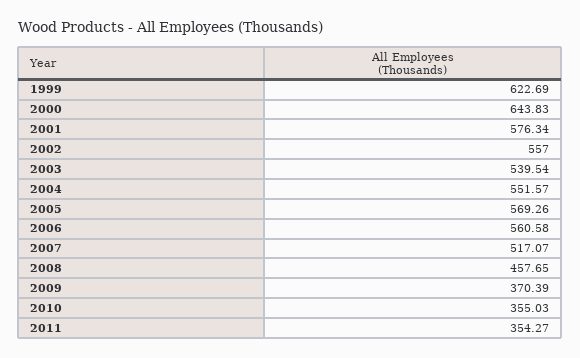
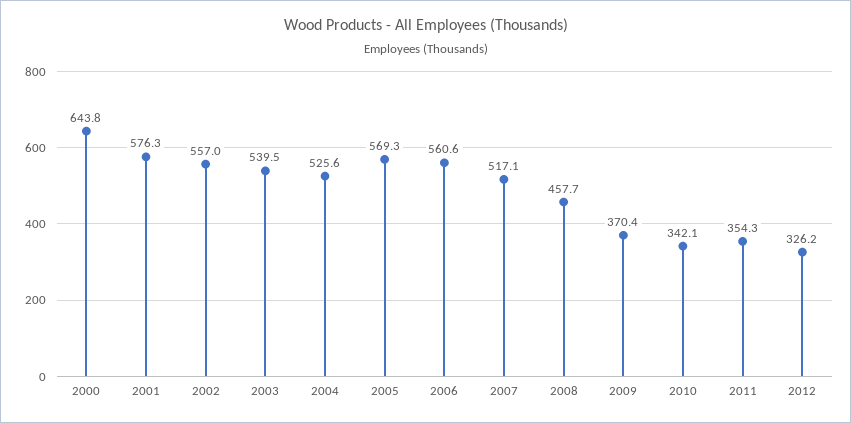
1999: 622.69 -> none
2004: 551.57 -> 525.6
2010: 355.03 -> 342.1
2012: none -> 326.2

